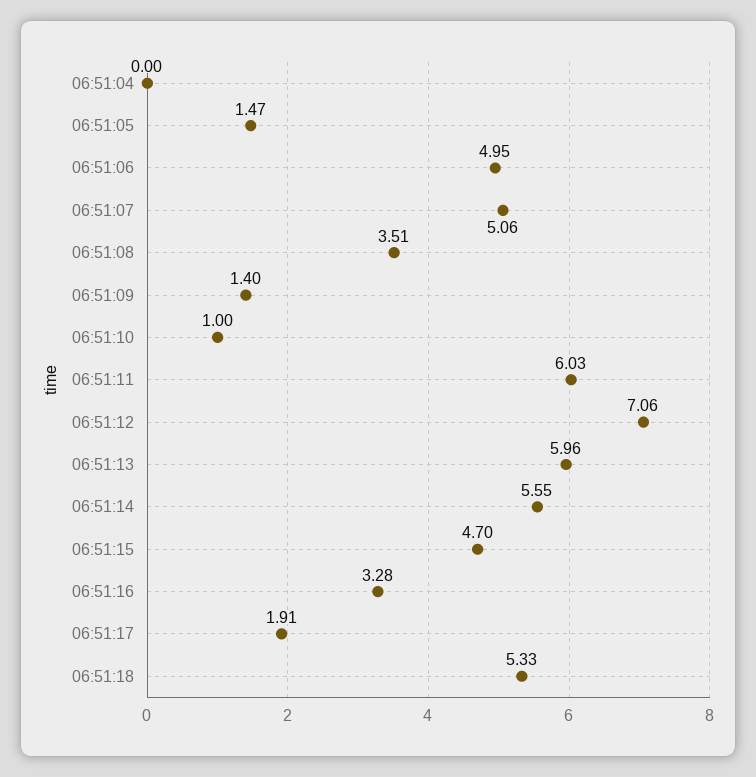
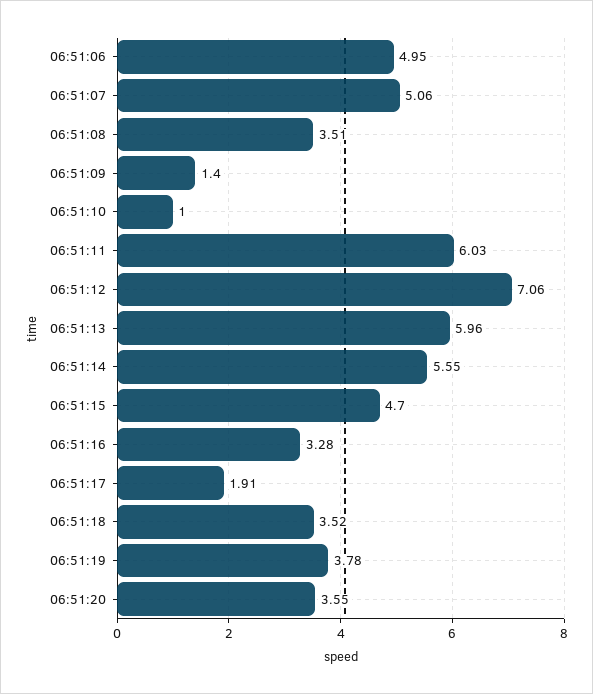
06:51:04: 0 -> none
06:51:05: 1.47 -> none
06:51:18: 5.33 -> 3.52
06:51:19: none -> 3.78
06:51:20: none -> 3.55

